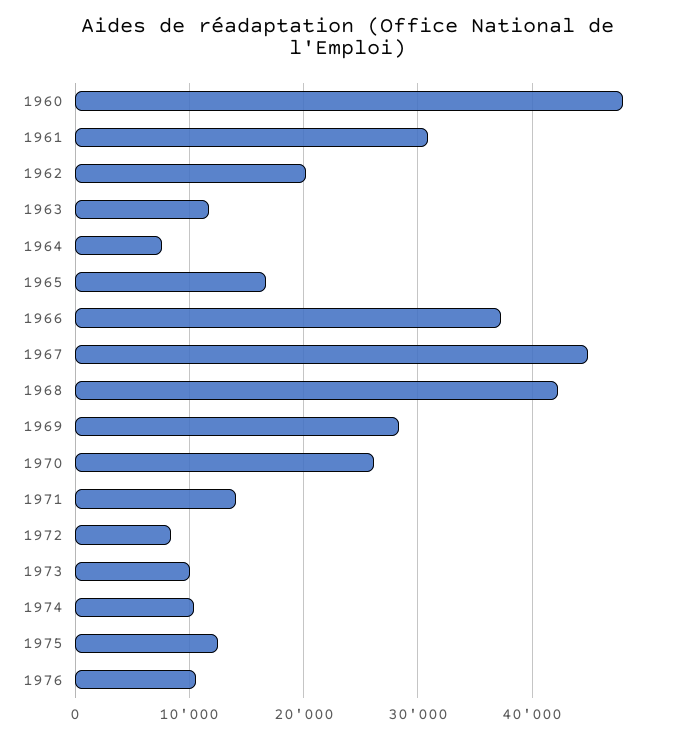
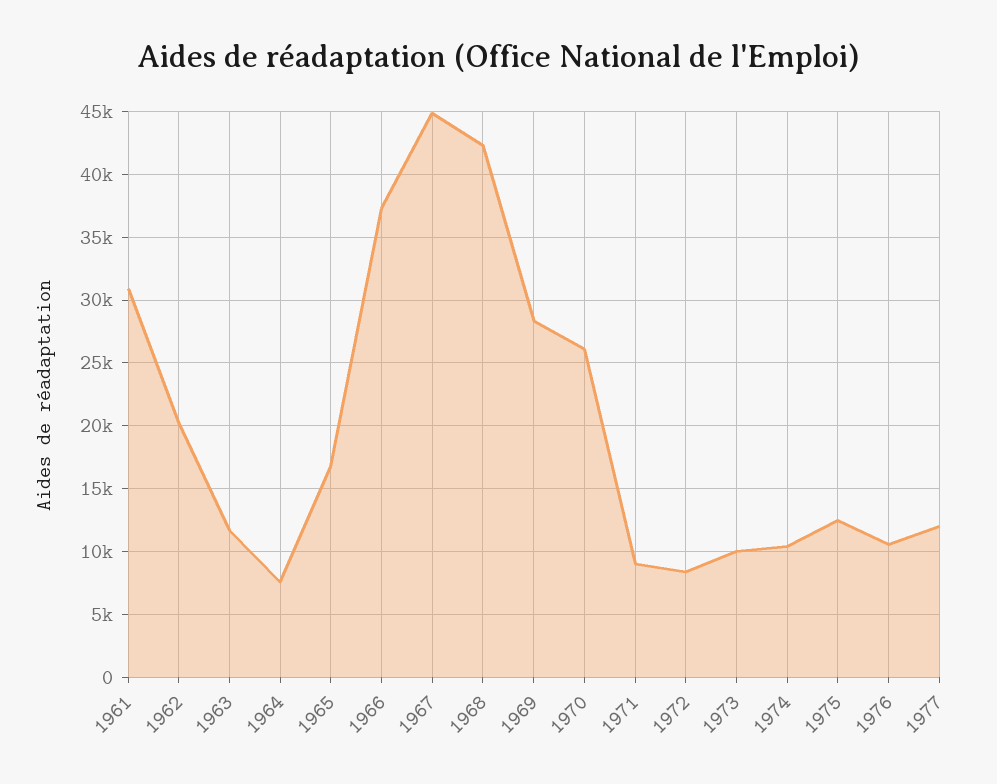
1960: 48000 -> none
1971: 14000 -> 9000
1977: none -> 12000

